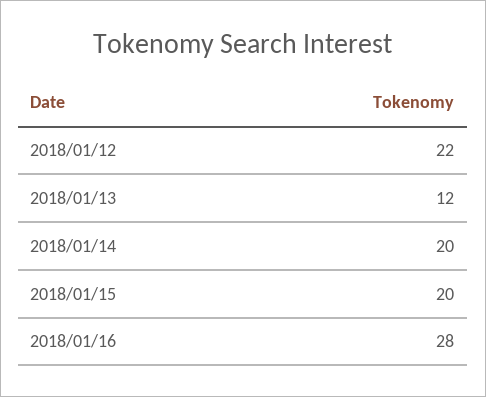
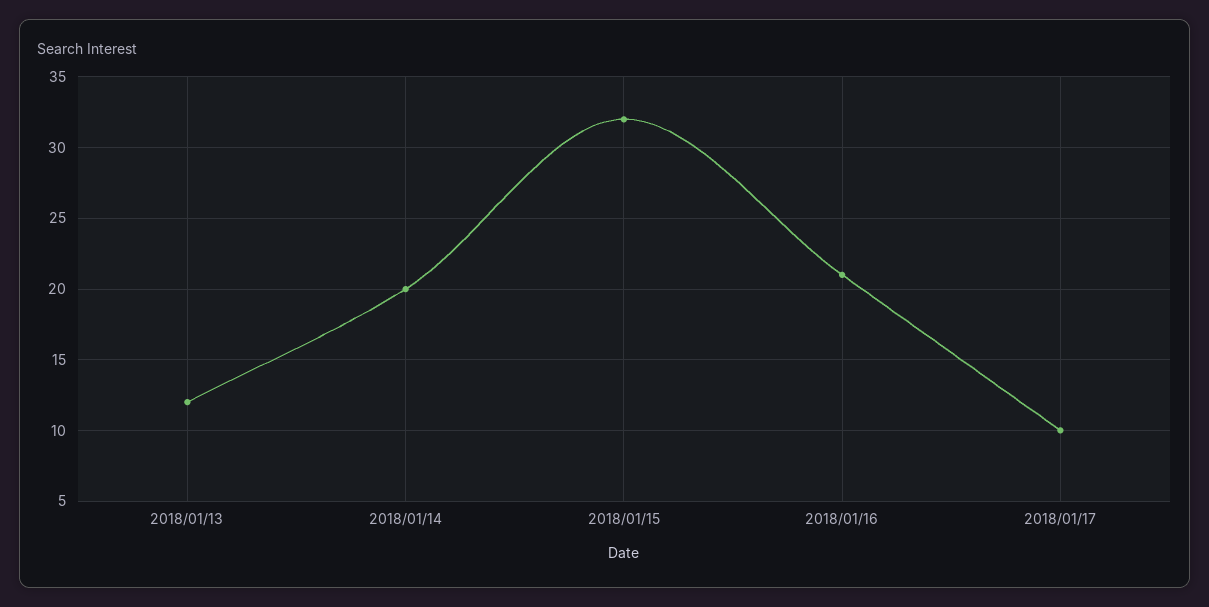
2018/01/12: 22 -> none
2018/01/15: 20 -> 32
2018/01/16: 28 -> 21
2018/01/17: none -> 10

